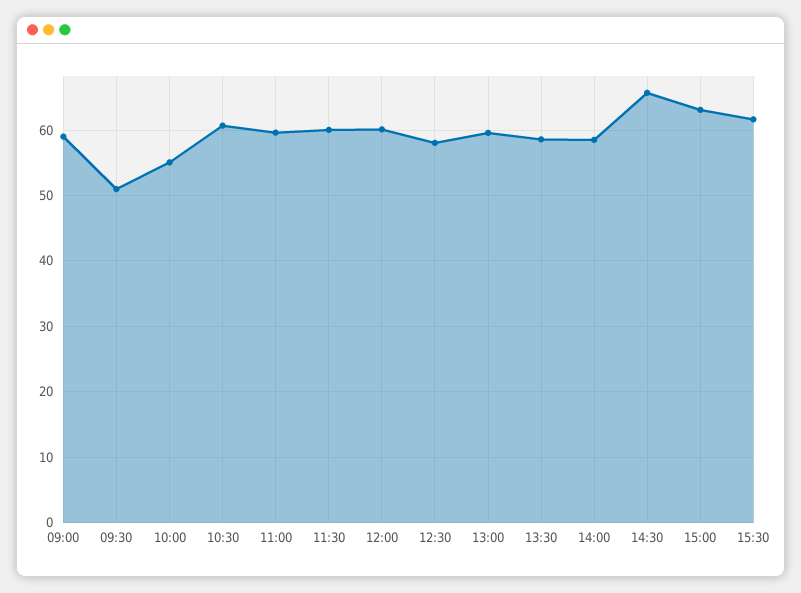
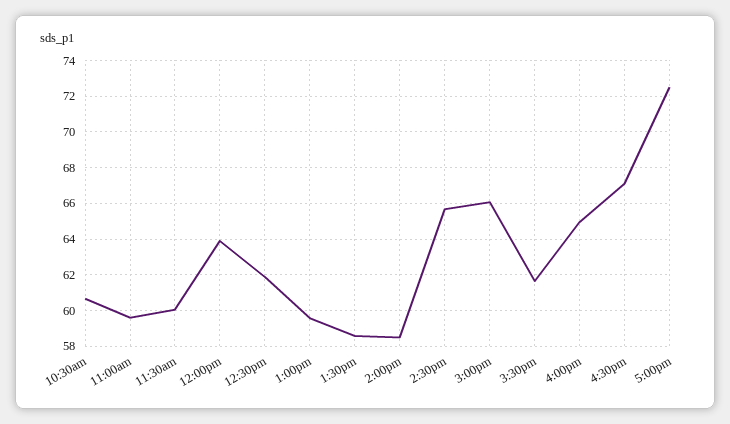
09:00: 59 -> none
09:30: 51 -> none
10:00: 55 -> none
12:00: 60 -> 64
12:30: 58 -> 62
15:00: 63 -> 66
4:00pm: none -> 65
4:30pm: none -> 67
5:00pm: none -> 72.5

